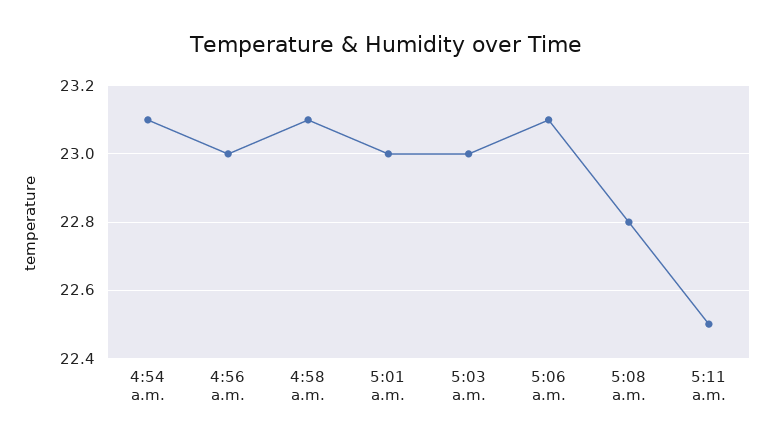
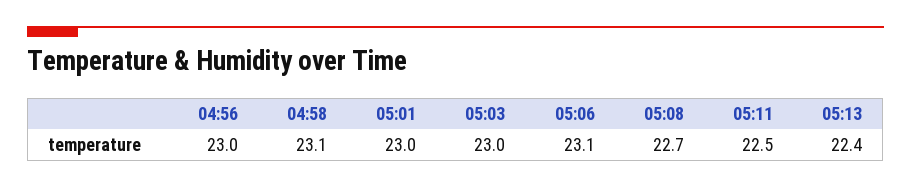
4:54 a.m.: 23.1 -> none
5:08 a.m.: 22.8 -> 22.7
05:13: none -> 22.4

